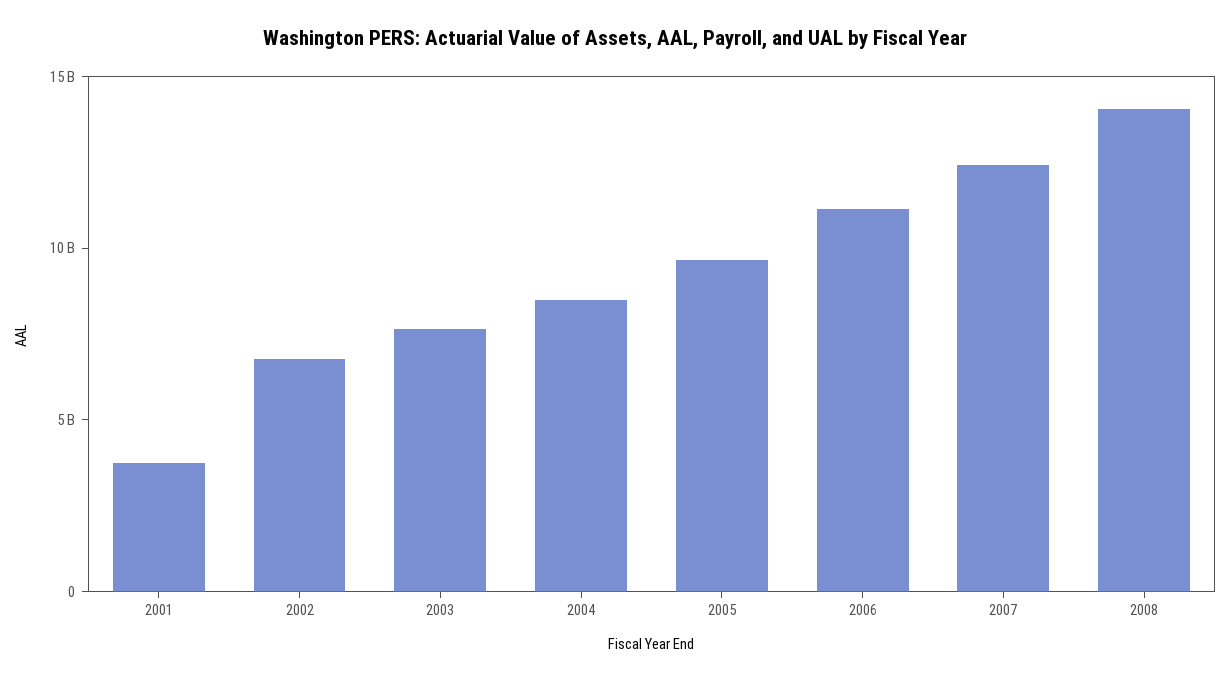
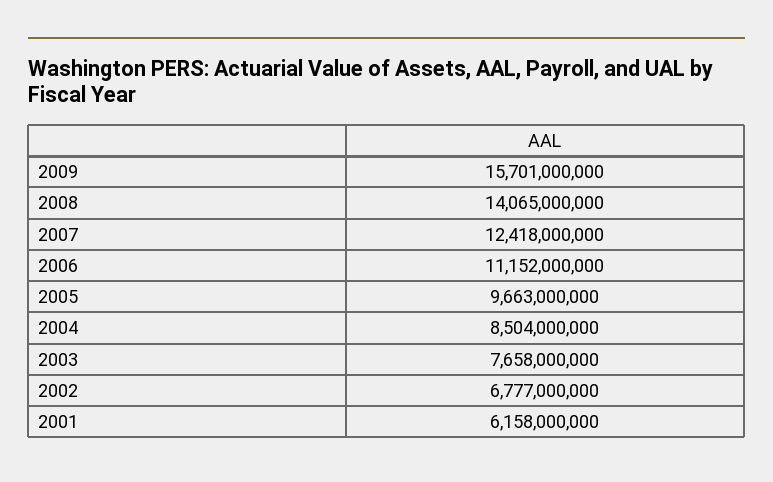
2001: 4000000000 -> 6158000000
2009: none -> 15701000000

